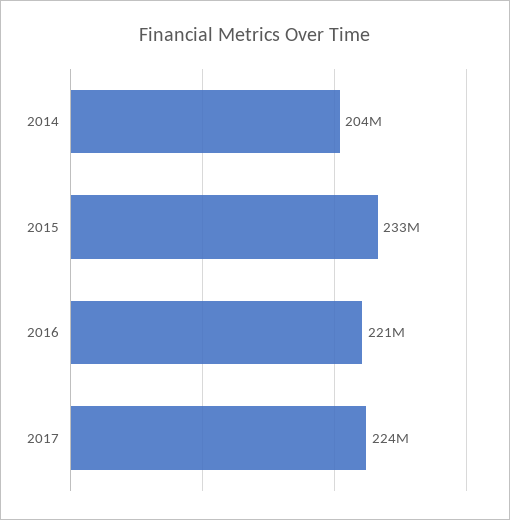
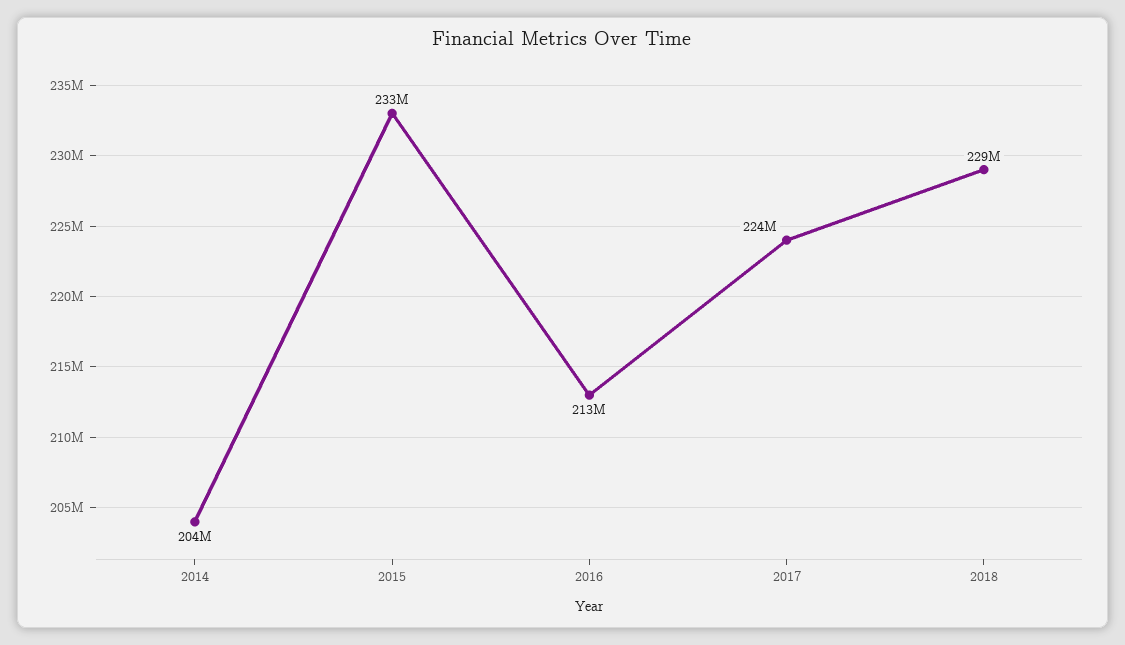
2016: 221000000 -> 213000000
2018: none -> 229000000

